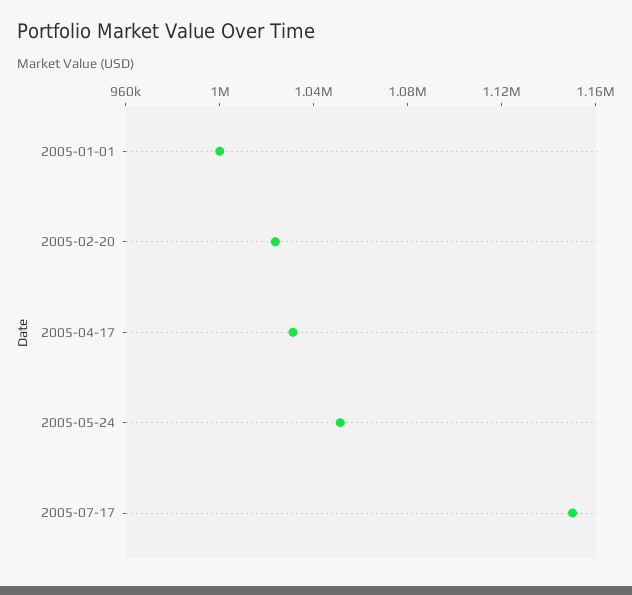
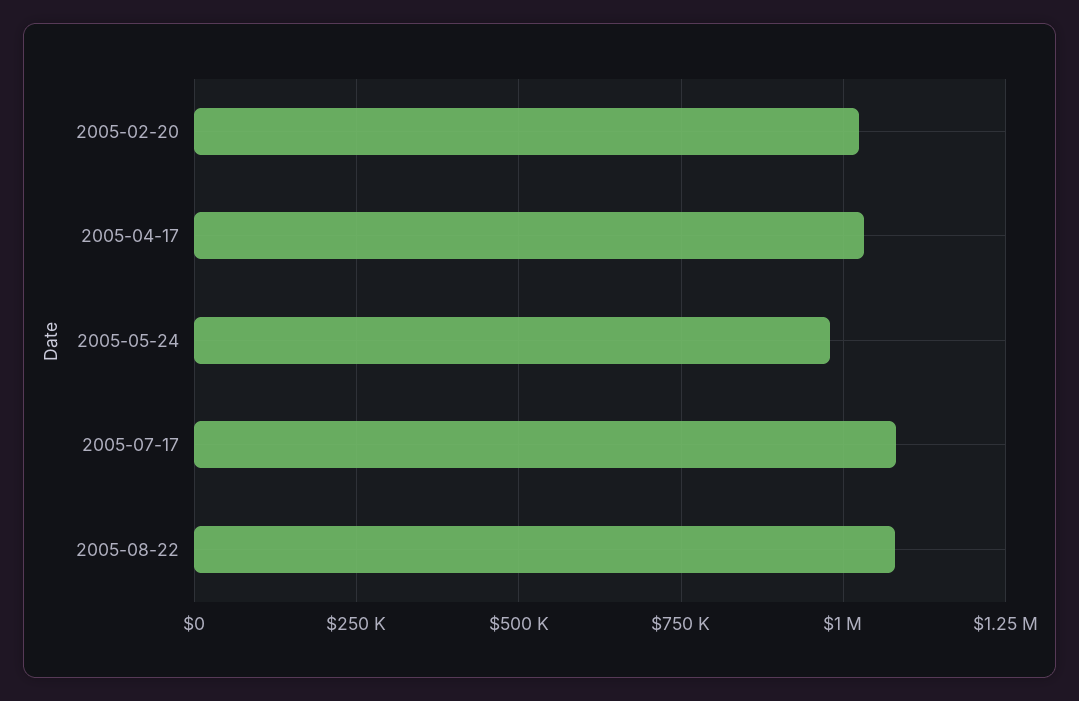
2005-01-01: 1000000 -> none
2005-05-24: 1050000 -> 975000
2005-07-17: 1150000 -> 1075000
2005-08-22: none -> 1075000

